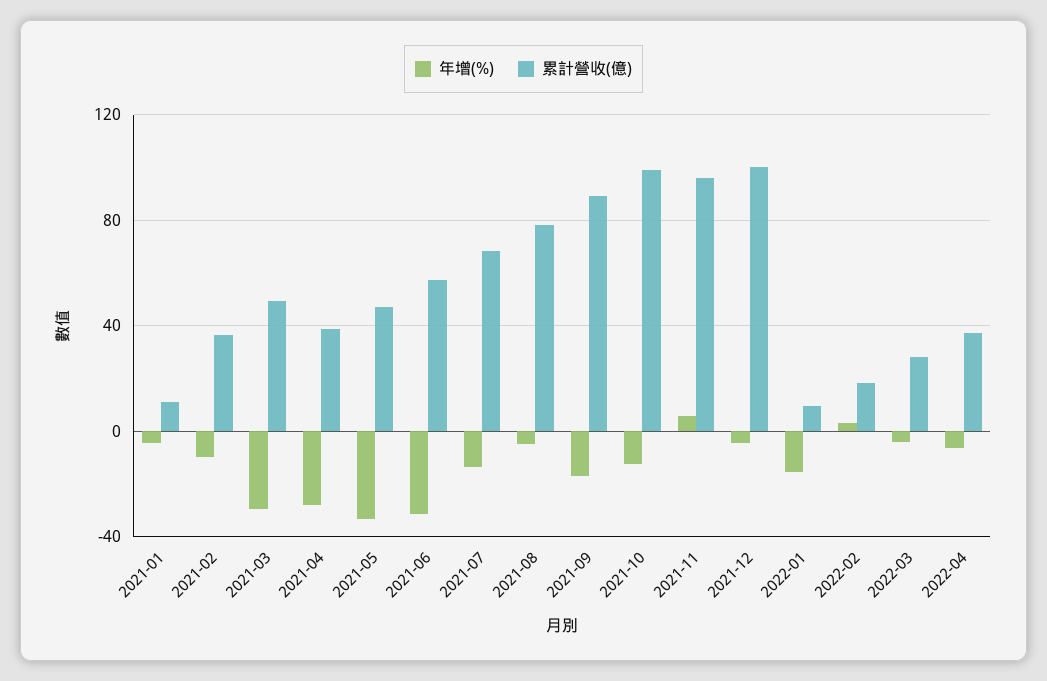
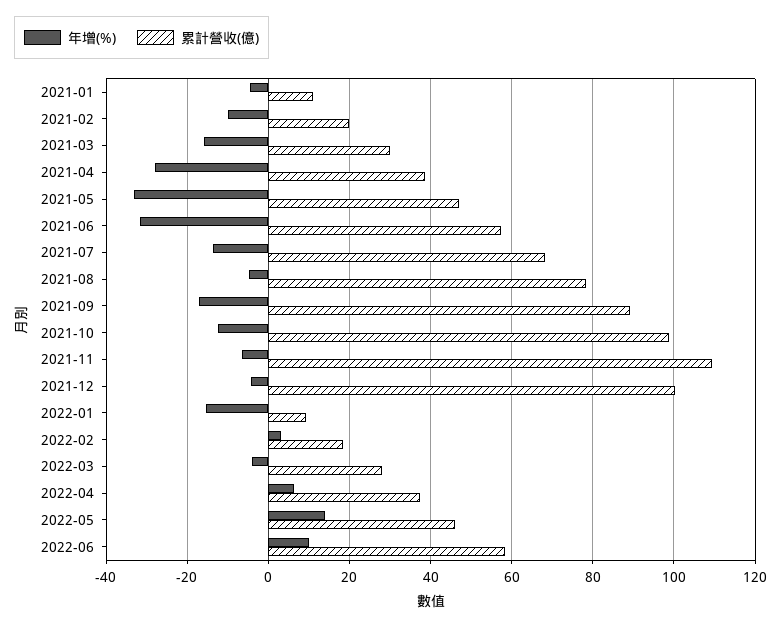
累計營收(億), 2021-02: 35 -> 20
年增(%), 2021-03: -30 -> -16
累計營收(億), 2021-03: 50 -> 30
年增(%), 2021-11: 5 -> -6
累計營收(億), 2021-11: 95 -> 110
年增(%), 2022-04: -5 -> 6
年增(%), 2022-05: none -> 14
累計營收(億), 2022-05: none -> 46
年增(%), 2022-06: none -> 10
累計營收(億), 2022-06: none -> 58

